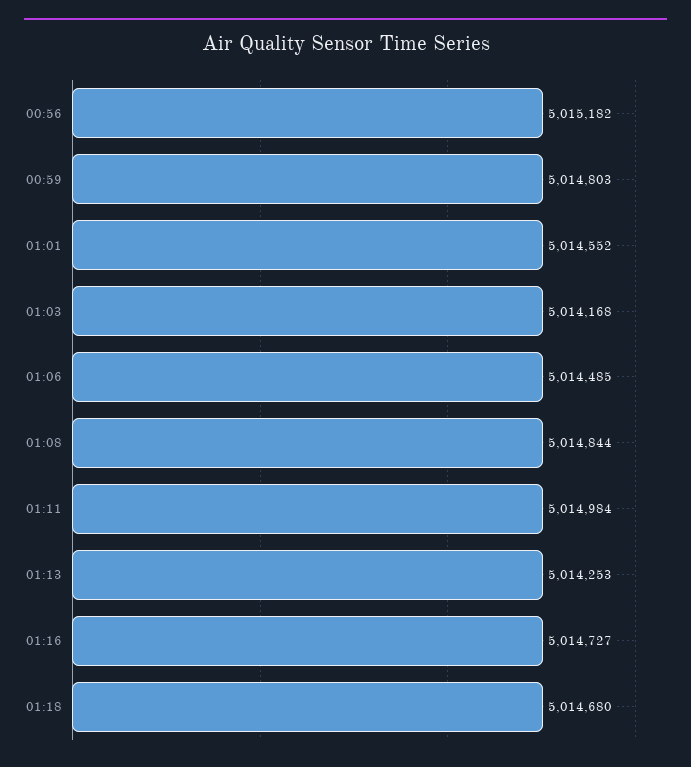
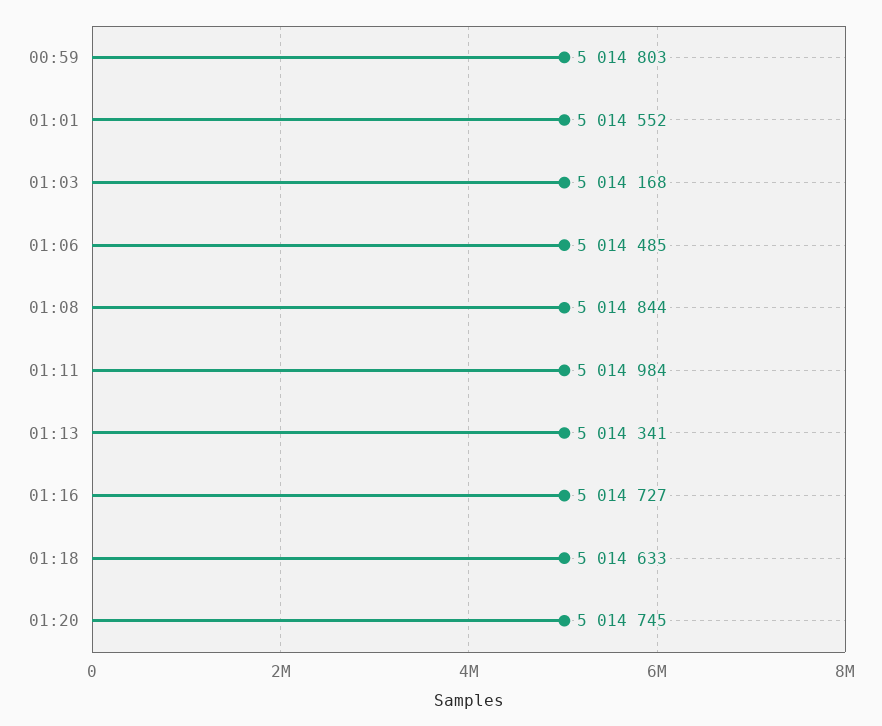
00:56: 5015182 -> none
01:13: 5014253 -> 5014341
01:18: 5014680 -> 5014633
01:20: none -> 5014745

